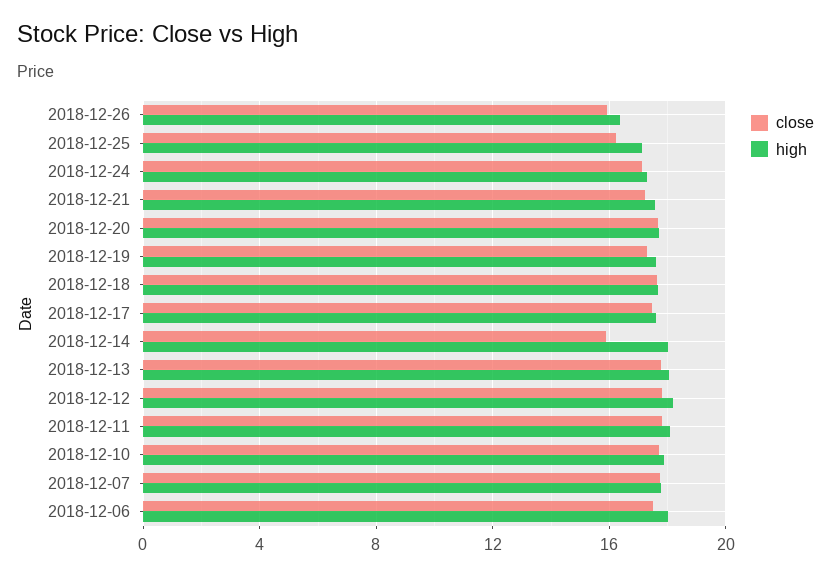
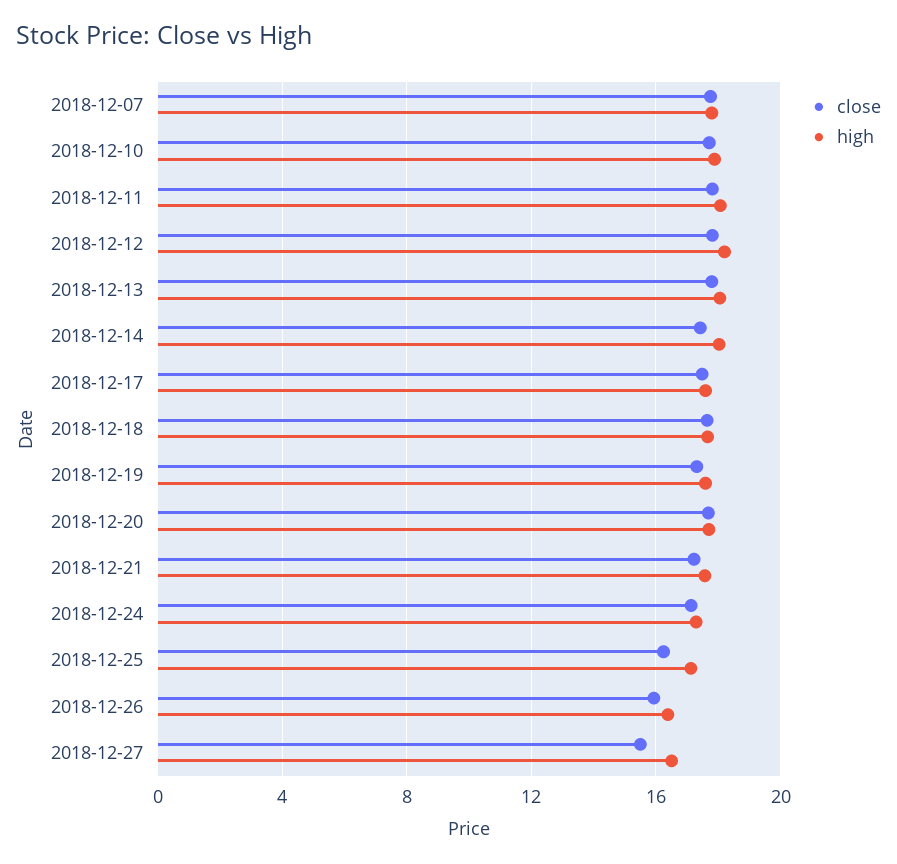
close, 2018-12-14: 16 -> 17.5
close, 2018-12-06: 17.5 -> none
high, 2018-12-06: 18 -> none
close, 2018-12-27: none -> 15.5
high, 2018-12-27: none -> 16.5

